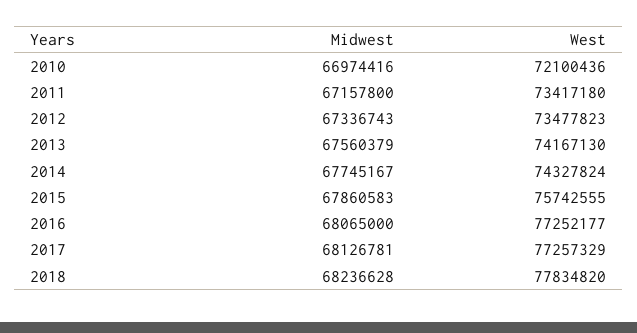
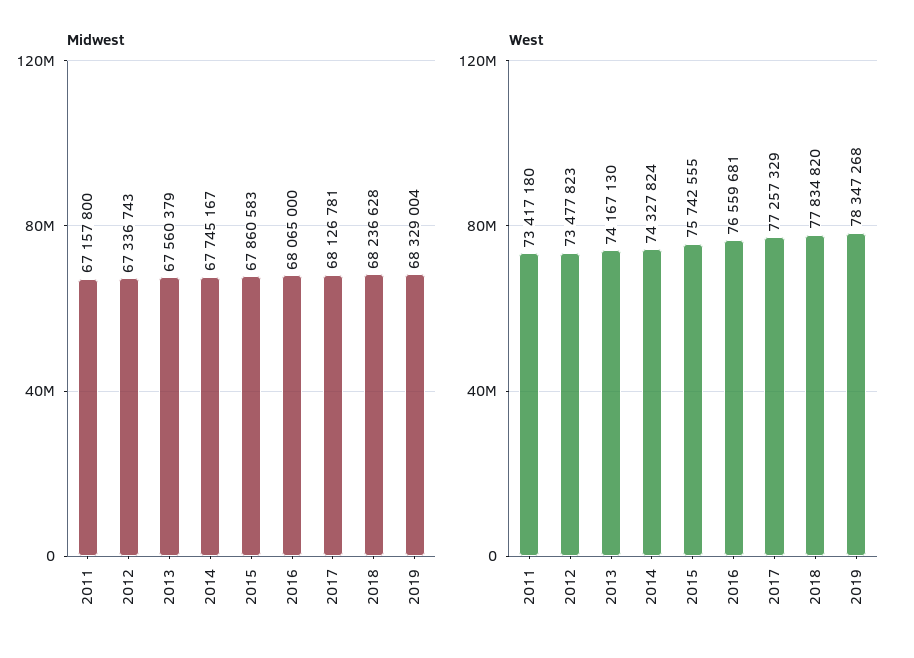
Midwest, 2010: 66974416 -> none
West, 2010: 72100436 -> none
West, 2016: 77252177 -> 76559681
Midwest, 2019: none -> 68329004
West, 2019: none -> 78347268

